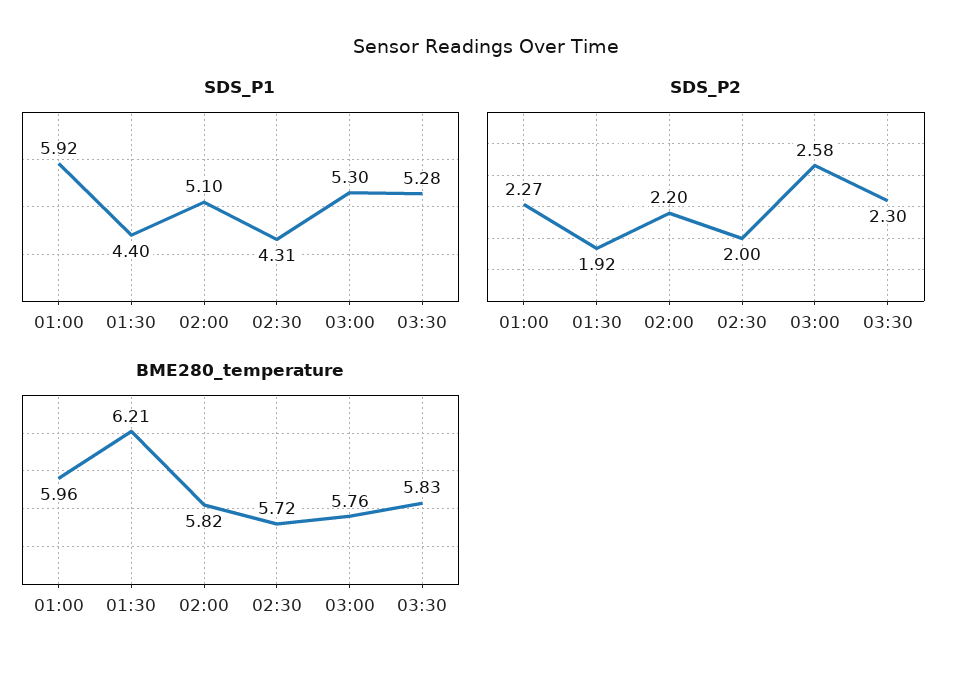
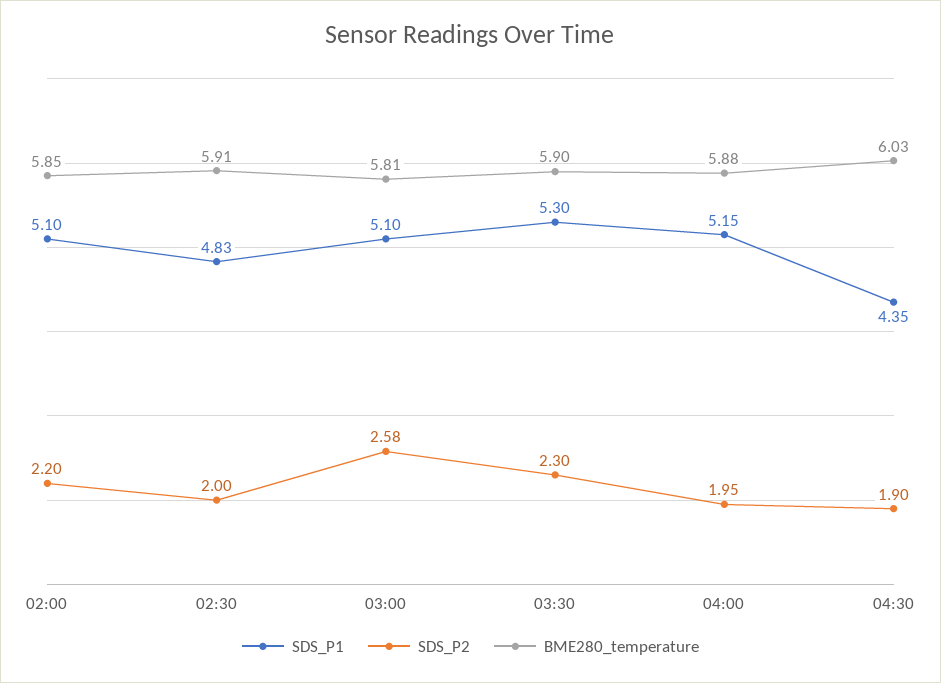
SDS_P1, 01:00: 5.92 -> none
SDS_P1, 01:30: 4.4 -> none
SDS_P1, 02:30: 4.31 -> 4.83
SDS_P1, 03:00: 5.3 -> 5.1
SDS_P1, 03:30: 5.28 -> 5.3
SDS_P2, 01:00: 2.27 -> none
SDS_P2, 01:30: 1.92 -> none
BME280_temperature, 01:00: 5.96 -> none
BME280_temperature, 01:30: 6.21 -> none
BME280_temperature, 02:00: 5.82 -> 5.85
BME280_temperature, 02:30: 5.72 -> 5.91
BME280_temperature, 03:00: 5.76 -> 5.81
BME280_temperature, 03:30: 5.83 -> 5.9
SDS_P1, 04:00: none -> 5.15
SDS_P2, 04:00: none -> 1.95
BME280_temperature, 04:00: none -> 5.88
SDS_P1, 04:30: none -> 4.35
SDS_P2, 04:30: none -> 1.9
BME280_temperature, 04:30: none -> 6.03

